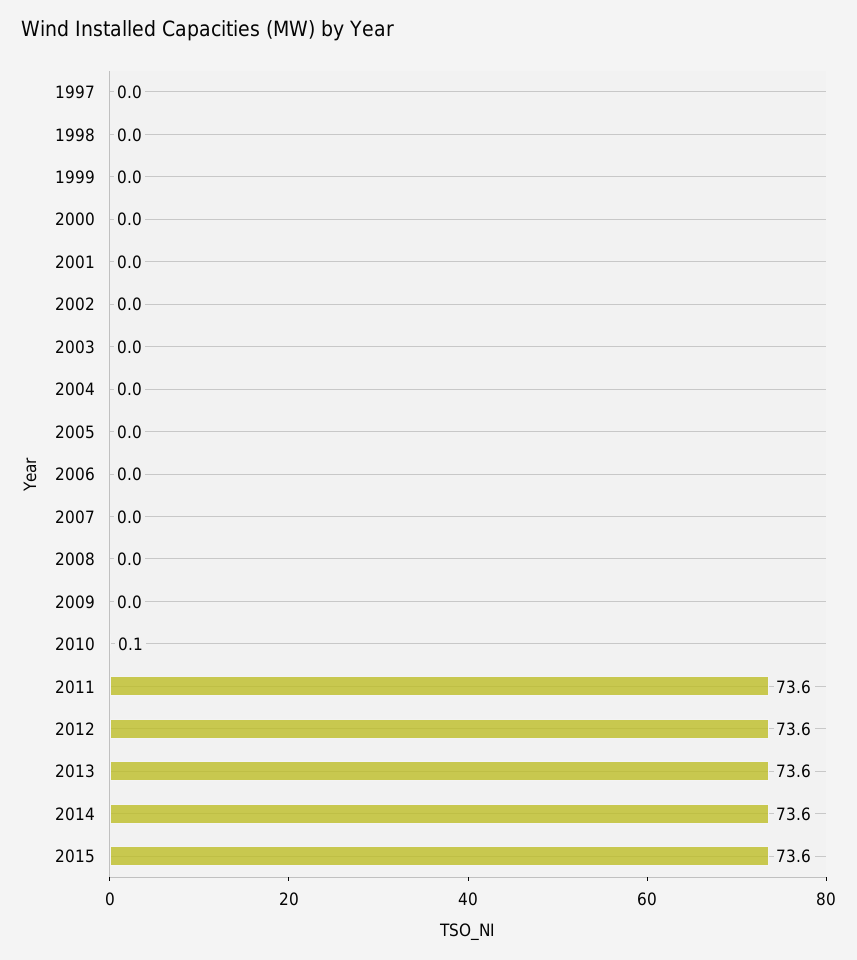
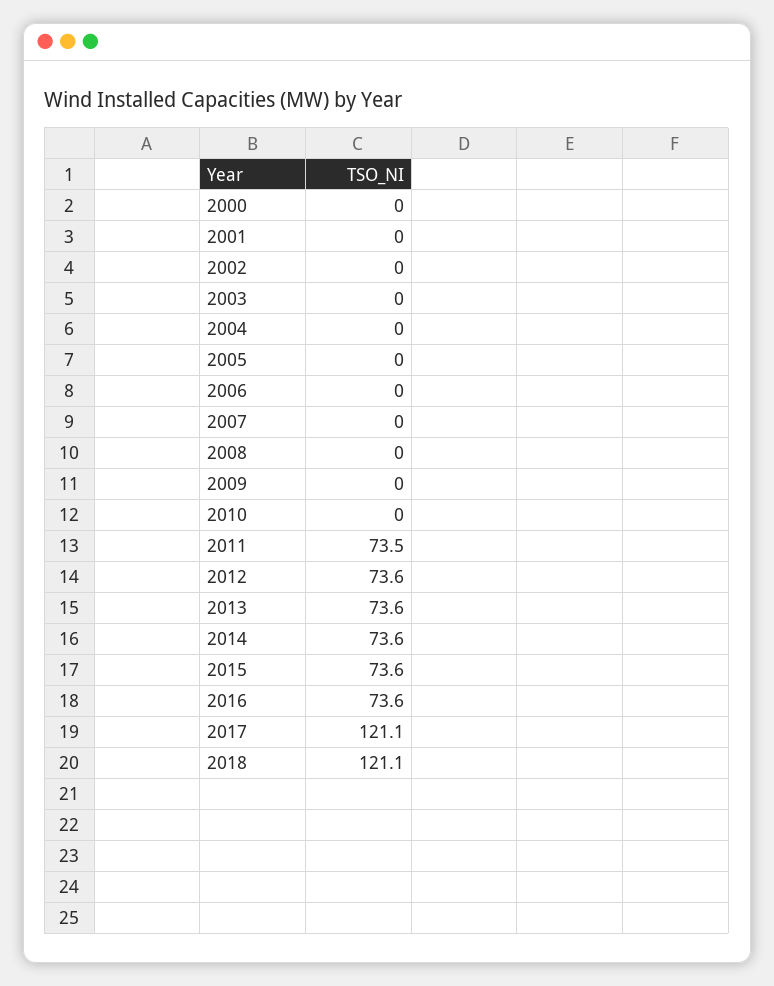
1997: 0 -> none
1998: 0 -> none
1999: 0 -> none
2010: 0.1 -> 0
2011: 73.6 -> 73.5
2016: none -> 73.6
2017: none -> 121.1
2018: none -> 121.1

